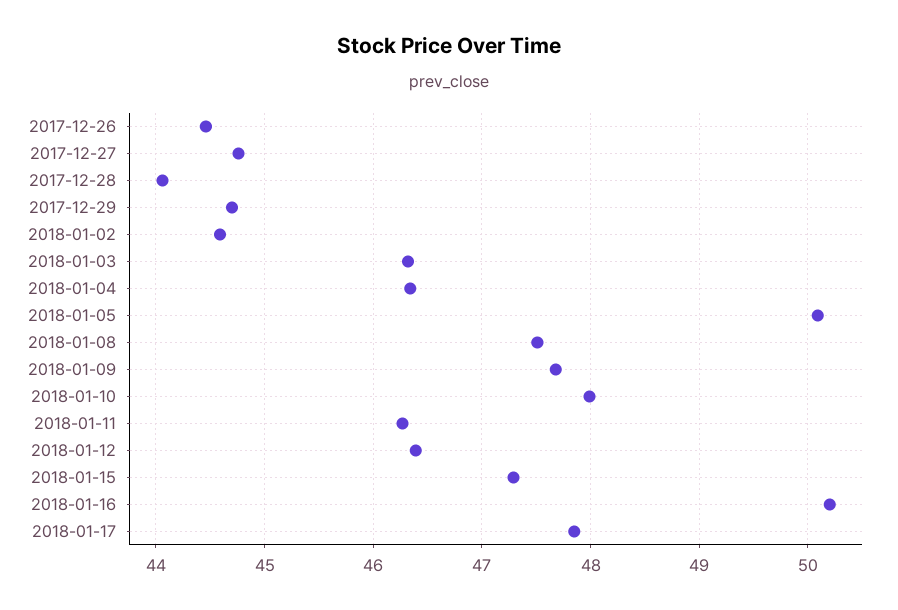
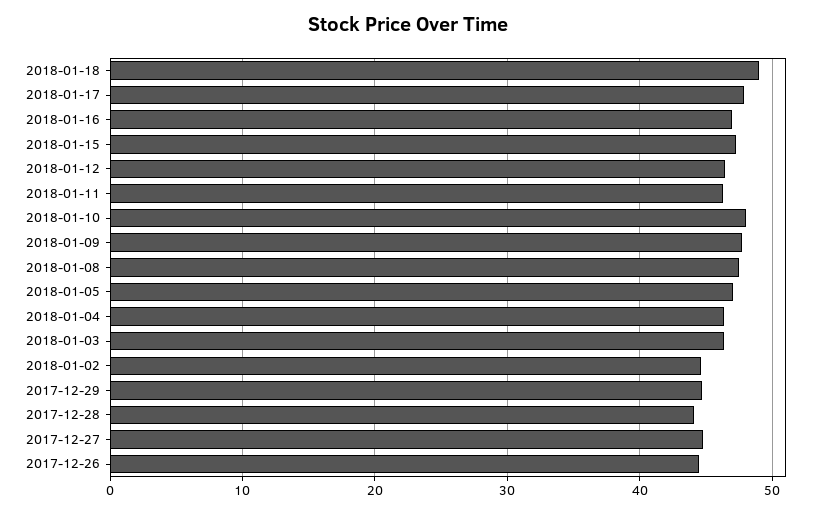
2018-01-05: 50.1 -> 47
2018-01-16: 50.2 -> 47
2018-01-18: none -> 49

